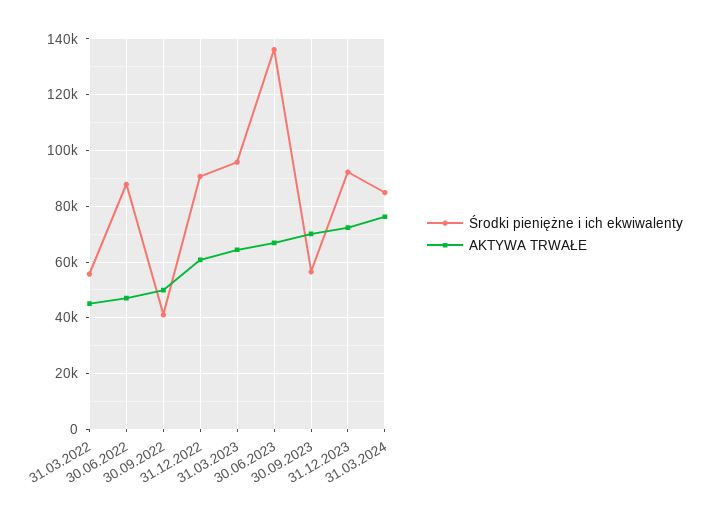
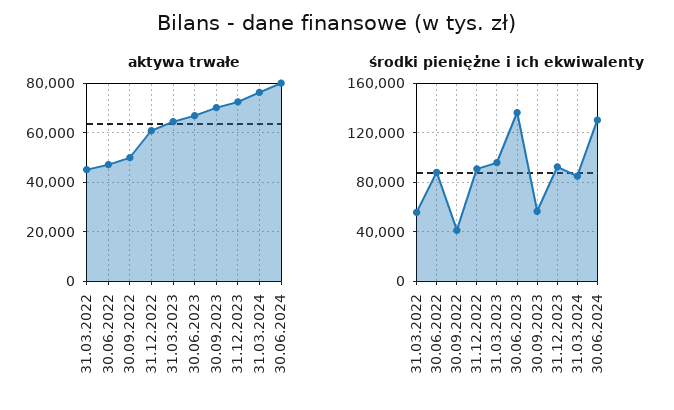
AKTYWA TRWAŁE, 30.06.2024: none -> 80000
Środki pieniężne i ich ekwiwalenty, 30.06.2024: none -> 130000

